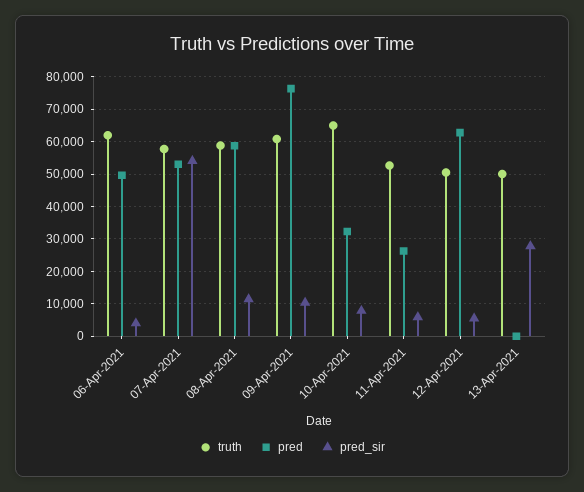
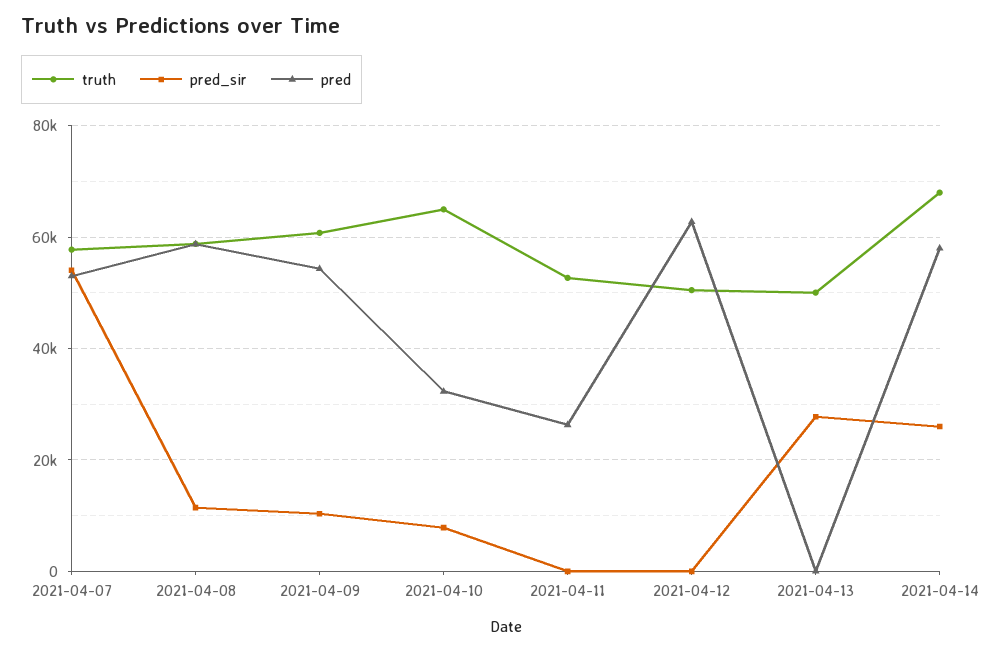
truth, 06-Apr-2021: 62000 -> none
pred, 06-Apr-2021: 50000 -> none
pred_sir, 06-Apr-2021: 4000 -> none
pred, 09-Apr-2021: 76000 -> 54000
pred_sir, 11-Apr-2021: 6000 -> 0
pred_sir, 12-Apr-2021: 6000 -> 0
truth, 2021-04-14: none -> 68000
pred_sir, 2021-04-14: none -> 26000
pred, 2021-04-14: none -> 58000

